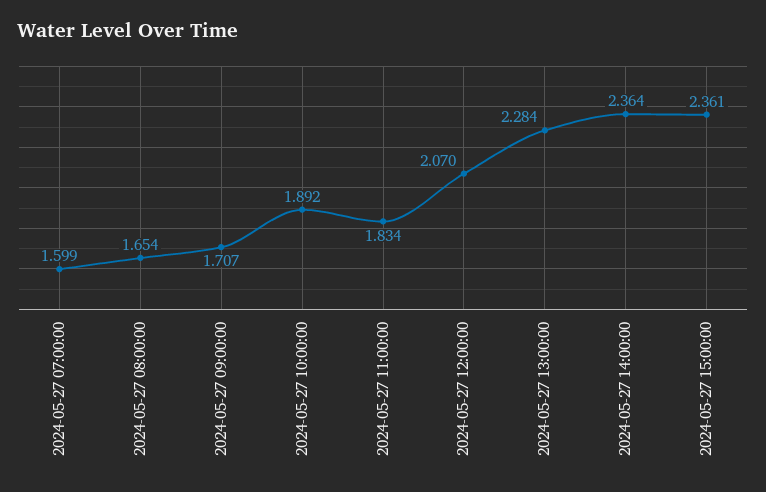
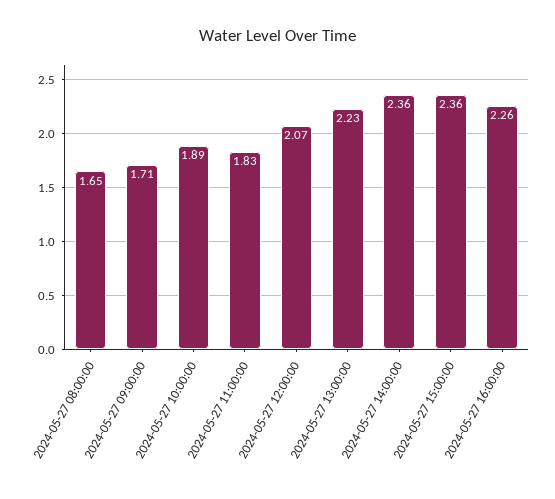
2024-05-27 07:00:00: 1.599 -> none
2024-05-27 13:00:00: 2.284 -> 2.23
2024-05-27 16:00:00: none -> 2.26

